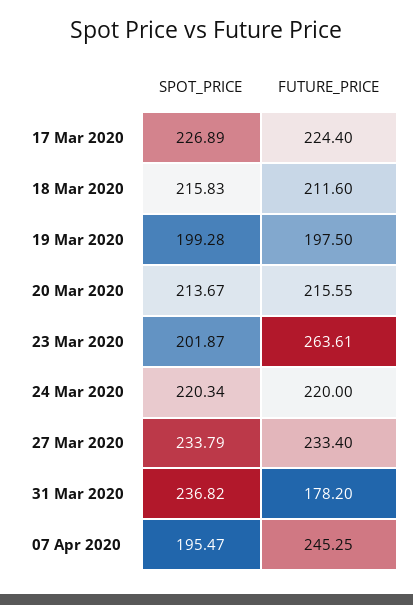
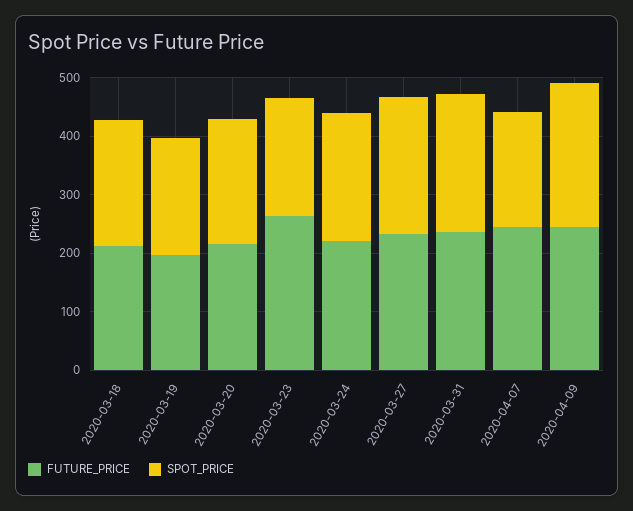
SPOT_PRICE, 17 Mar 2020: 226.89 -> none
FUTURE_PRICE, 17 Mar 2020: 224.4 -> none
FUTURE_PRICE, 31 Mar 2020: 178.2 -> 240
FUTURE_PRICE, 2020-04-09: none -> 240
SPOT_PRICE, 2020-04-09: none -> 240

